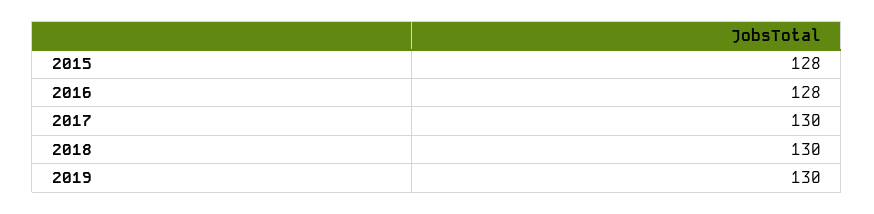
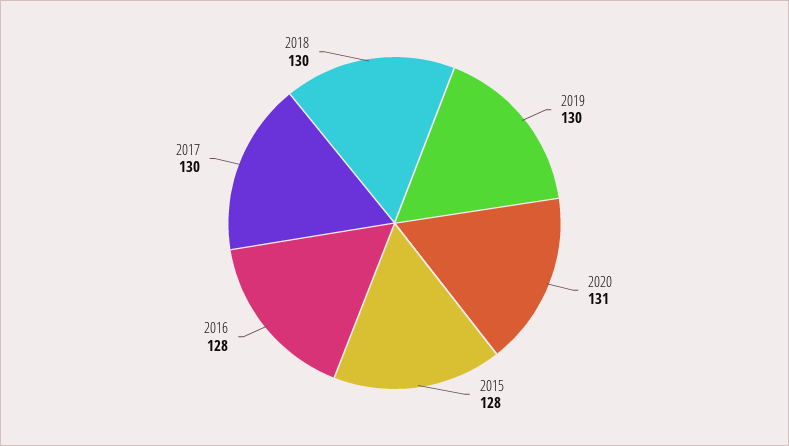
2020: none -> 131

